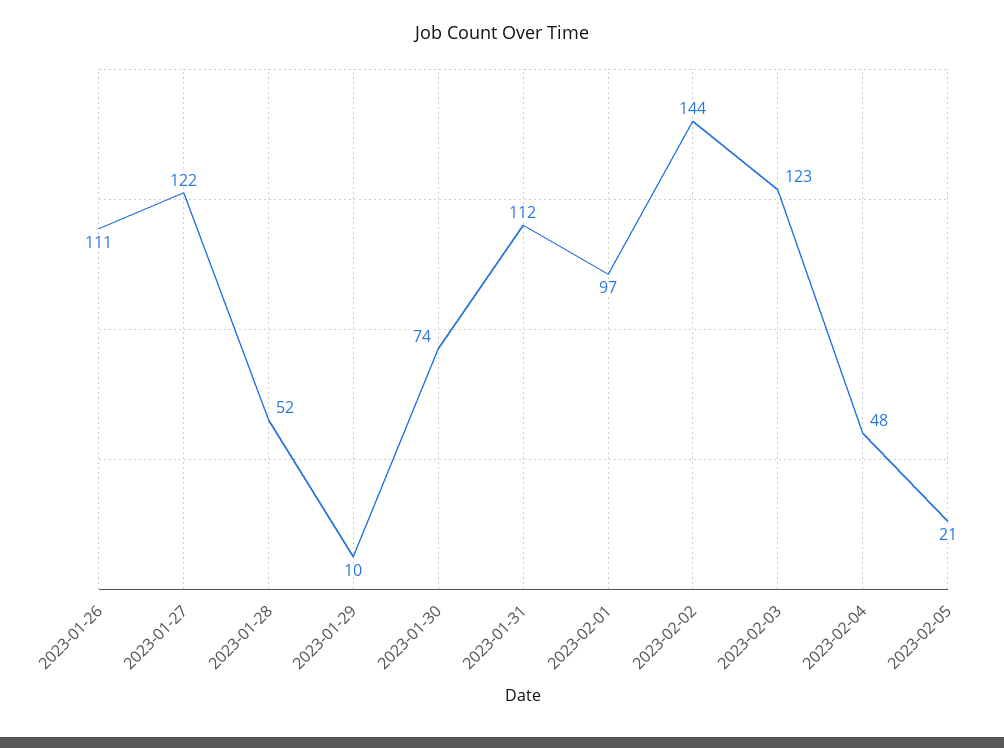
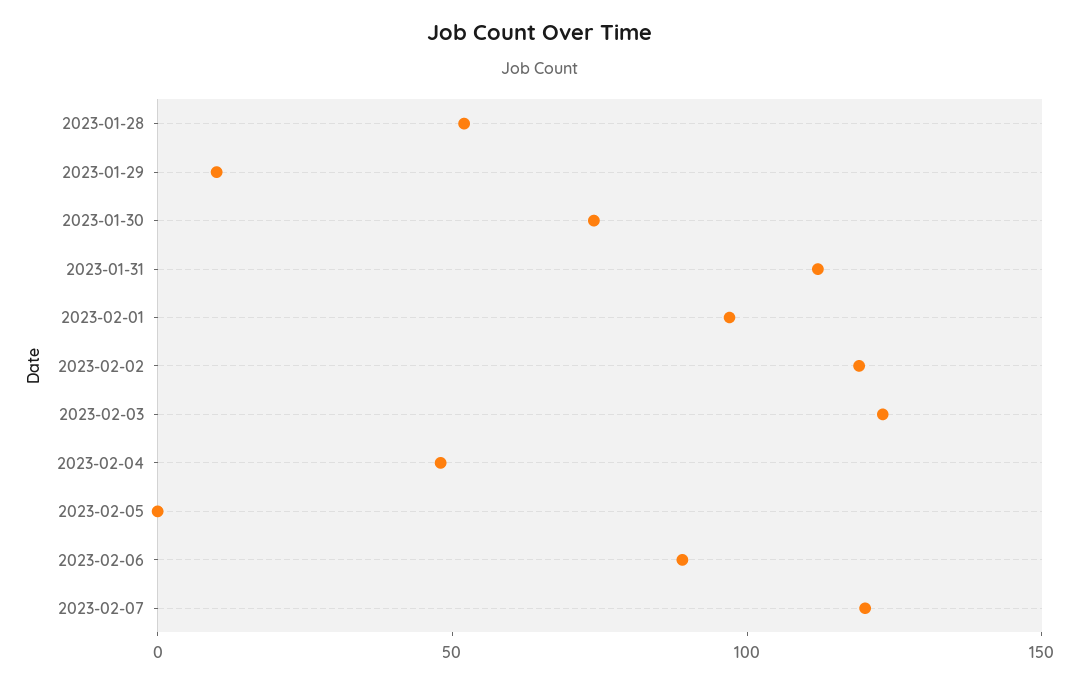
2023-01-26: 111 -> none
2023-01-27: 122 -> none
2023-02-02: 144 -> 120
2023-02-05: 21 -> 0
2023-02-06: none -> 90
2023-02-07: none -> 120

